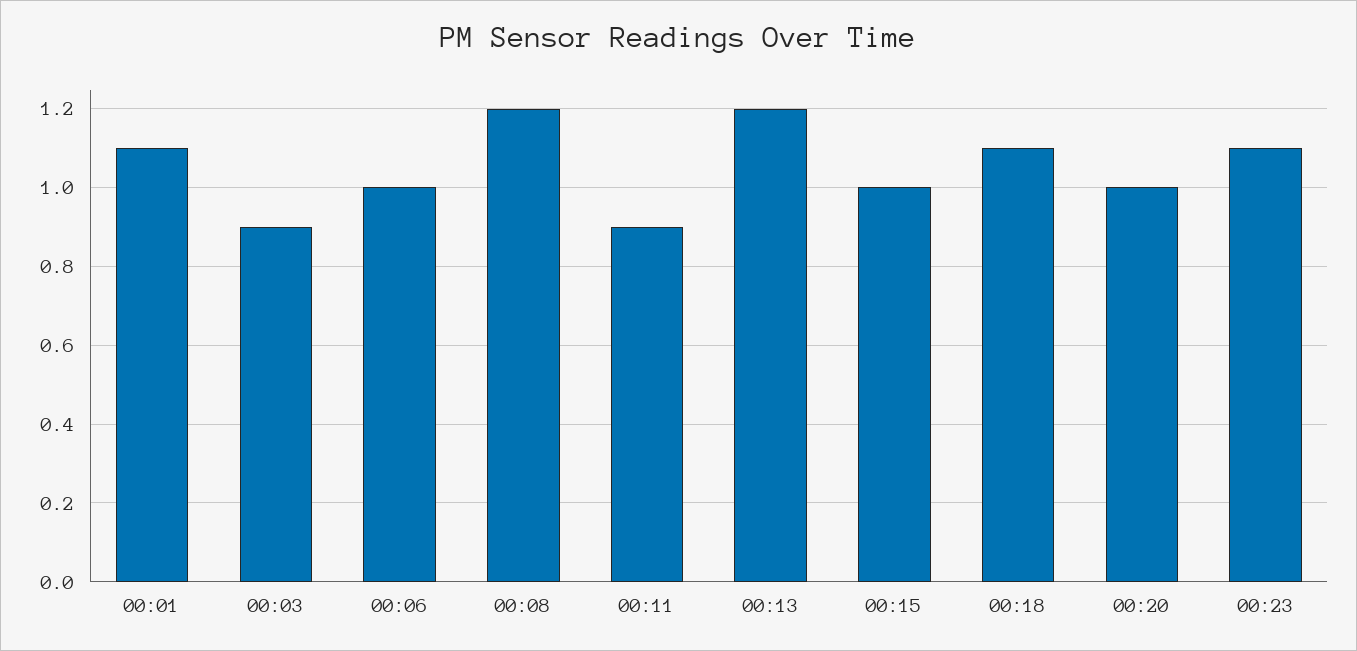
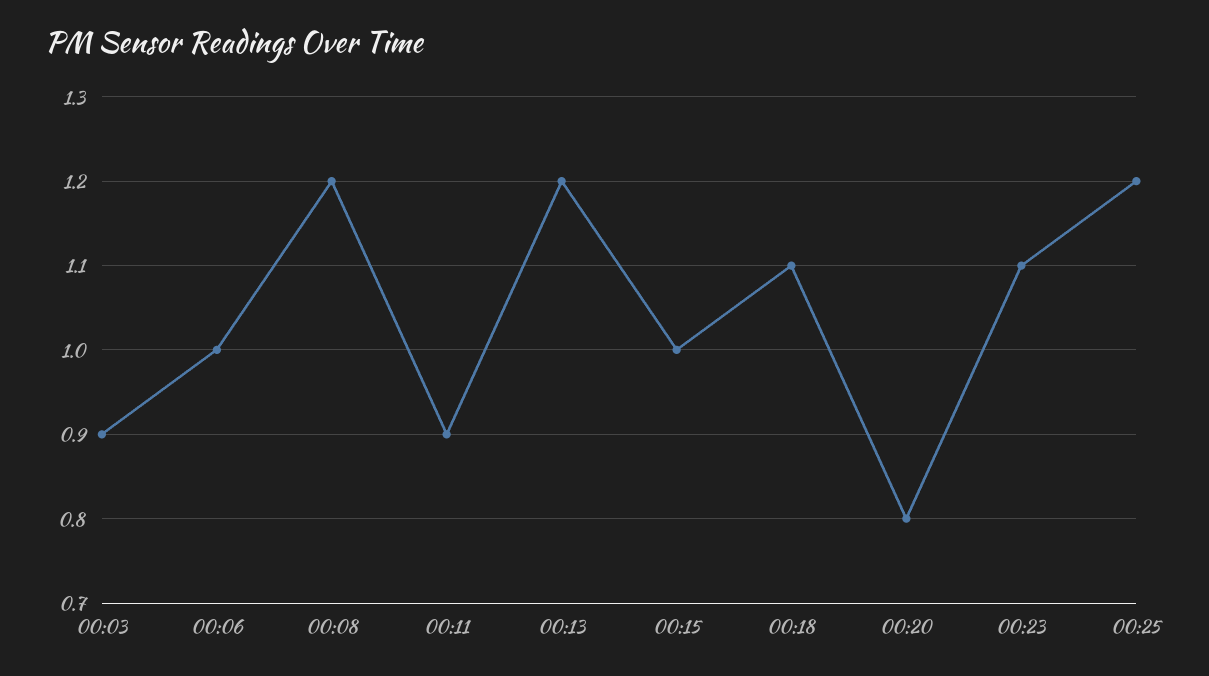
00:01: 1.1 -> none
00:20: 1 -> 0.8
00:25: none -> 1.2

